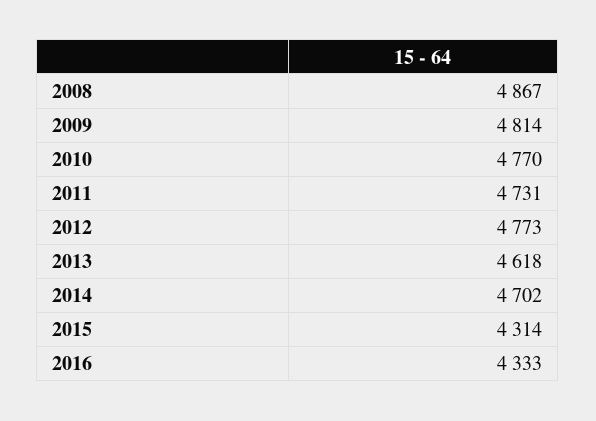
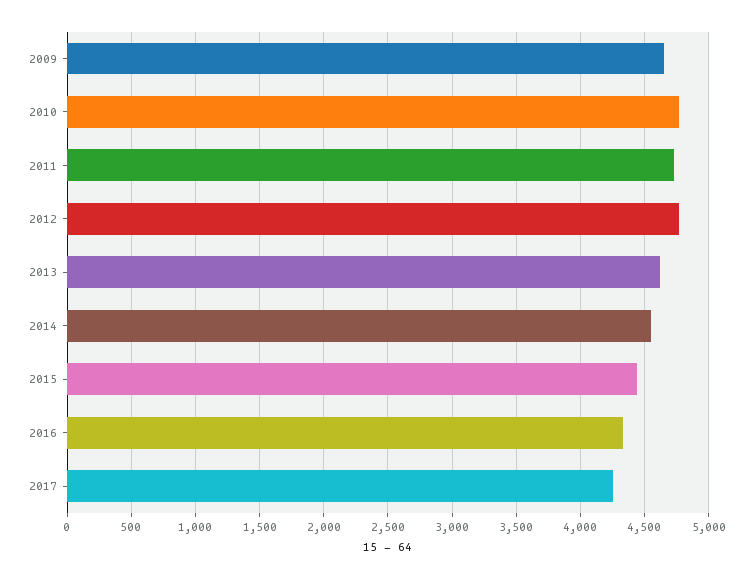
2008: 4867 -> none
2009: 4814 -> 4650
2014: 4702 -> 4550
2015: 4314 -> 4450
2017: none -> 4250

